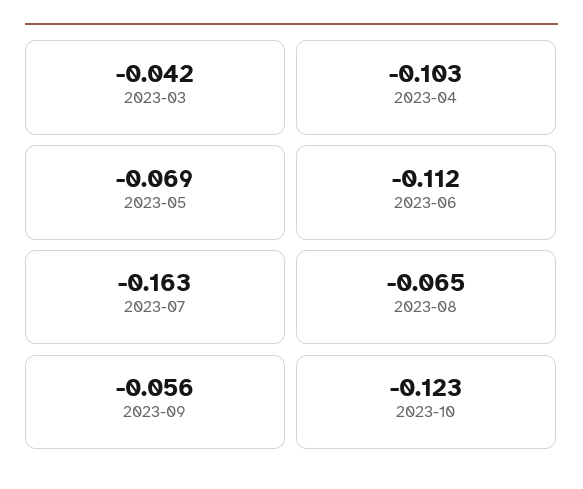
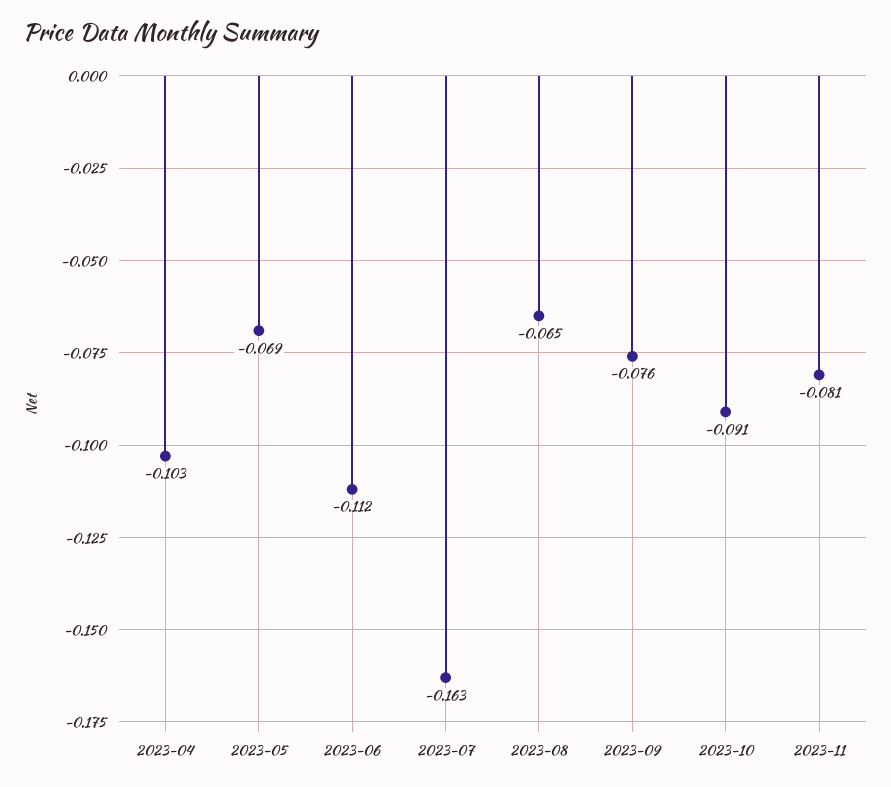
2023-03: -0.042 -> none
2023-09: -0.056 -> -0.076
2023-10: -0.123 -> -0.091
2023-11: none -> -0.081

